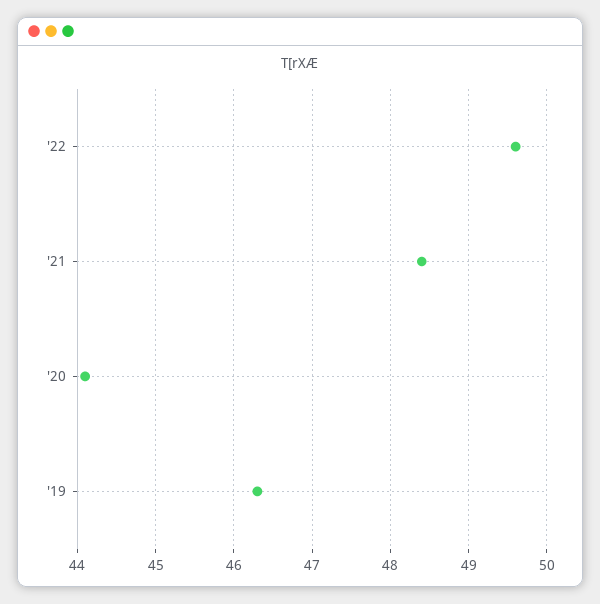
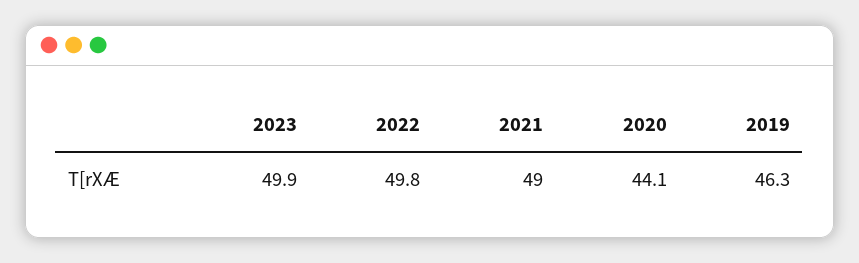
'22: 49.6 -> 49.8
'21: 48.4 -> 49
2023: none -> 49.9

